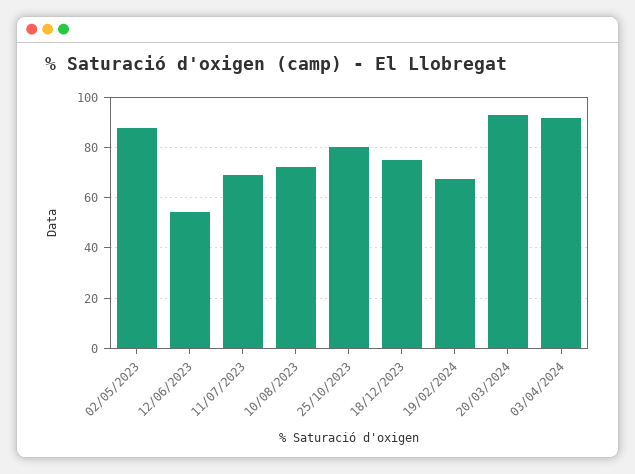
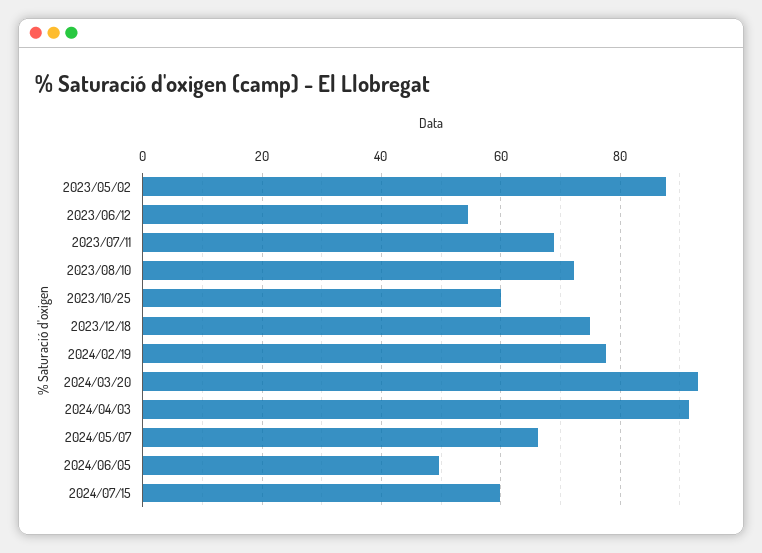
25/10/2023: 80 -> 60
19/02/2024: 67.5 -> 78
2024/05/07: none -> 66
2024/06/05: none -> 50
2024/07/15: none -> 60

